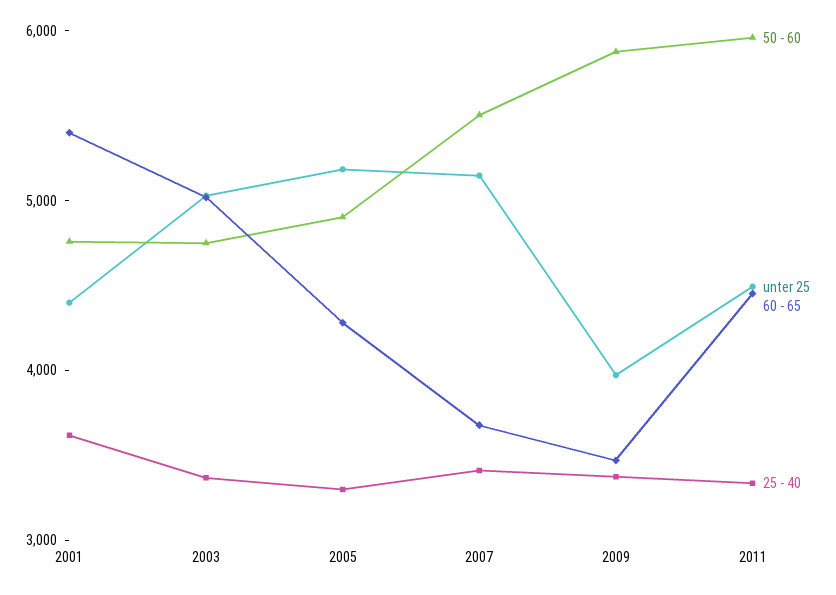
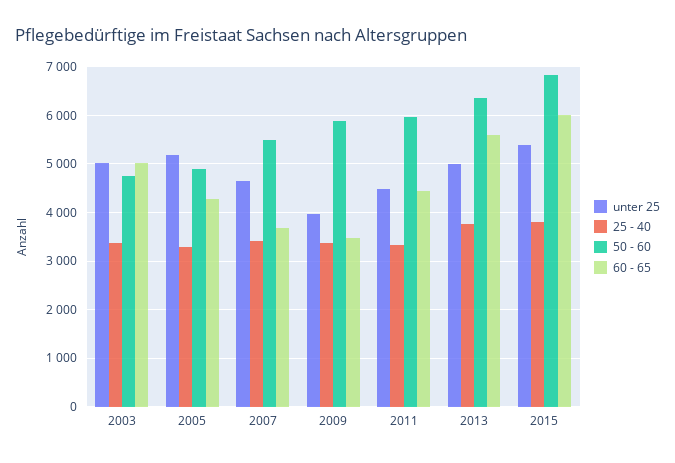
50 - 60, 2001: 4800 -> none
unter 25, 2001: 4400 -> none
60 - 65, 2001: 5400 -> none
25 - 40, 2001: 3600 -> none
unter 25, 2007: 5200 -> 4600
unter 25, 2013: none -> 5000
25 - 40, 2013: none -> 3800
50 - 60, 2013: none -> 6400
60 - 65, 2013: none -> 5600
unter 25, 2015: none -> 5400
25 - 40, 2015: none -> 3800
50 - 60, 2015: none -> 6800
60 - 65, 2015: none -> 6000

